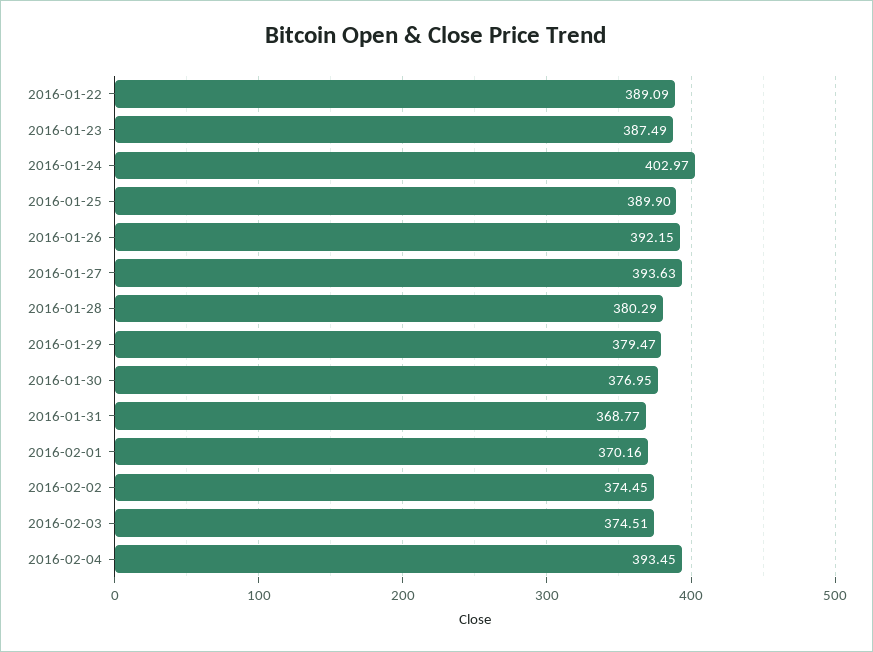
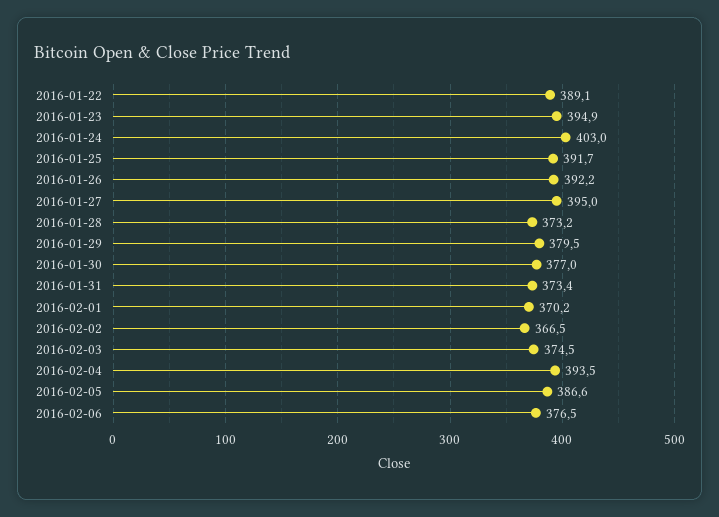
2016-01-23: 387.49 -> 394.9
2016-01-25: 389.9 -> 391.7
2016-01-27: 393.63 -> 395
2016-01-28: 380.29 -> 373.2
2016-01-31: 368.77 -> 373.4
2016-02-02: 374.45 -> 366.5
2016-02-05: none -> 386.6
2016-02-06: none -> 376.5

